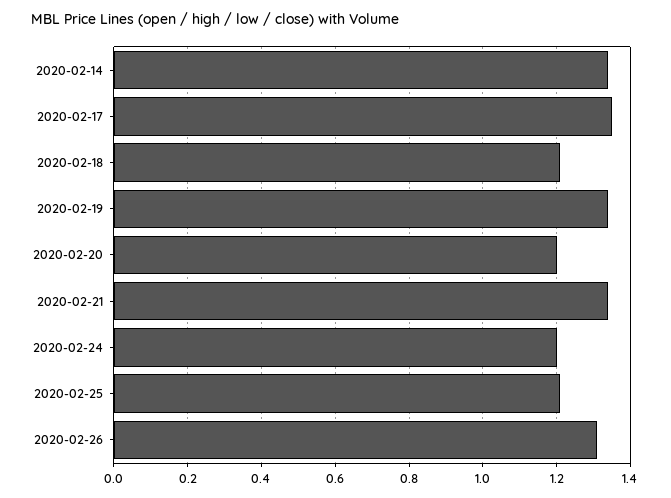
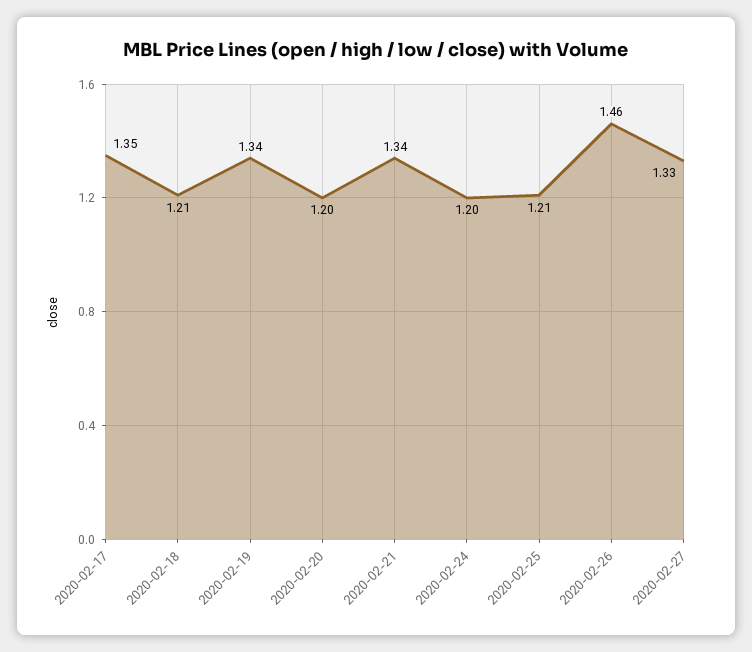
2020-02-14: 1.35 -> none
2020-02-26: 1.3 -> 1.46
2020-02-27: none -> 1.33

